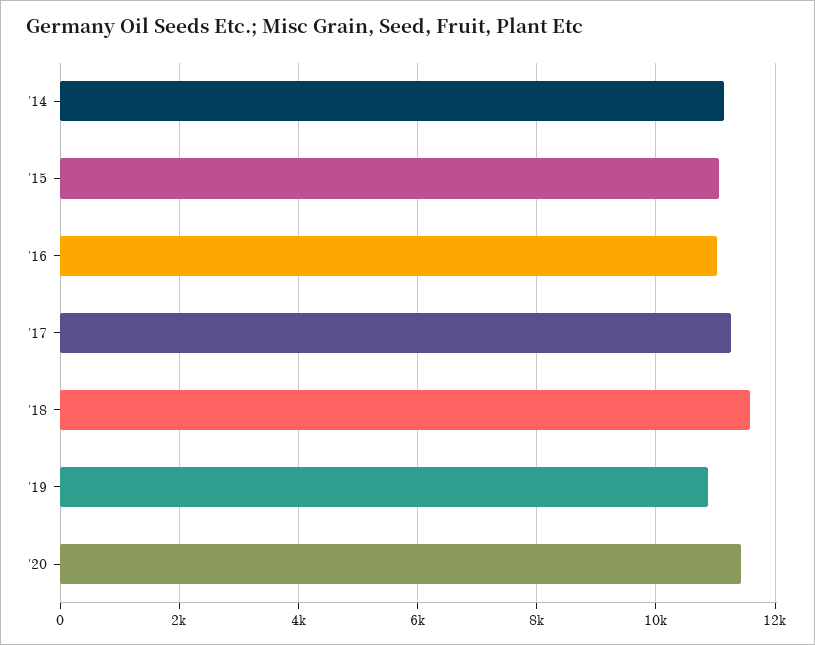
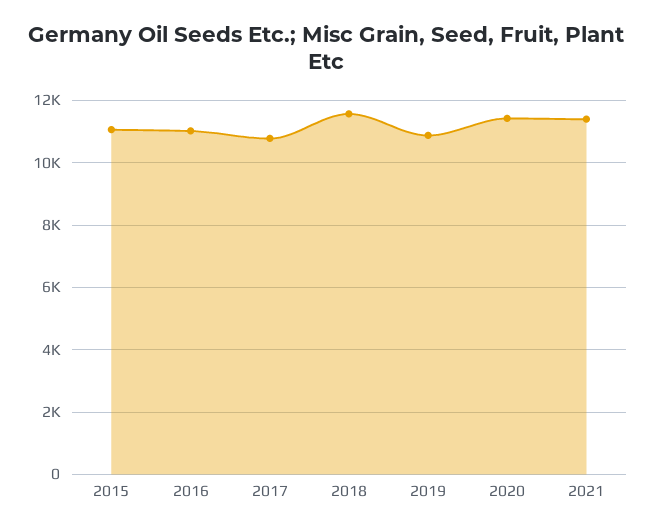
'14: 11200 -> none
'17: 11200 -> 10800
2021: none -> 11400

